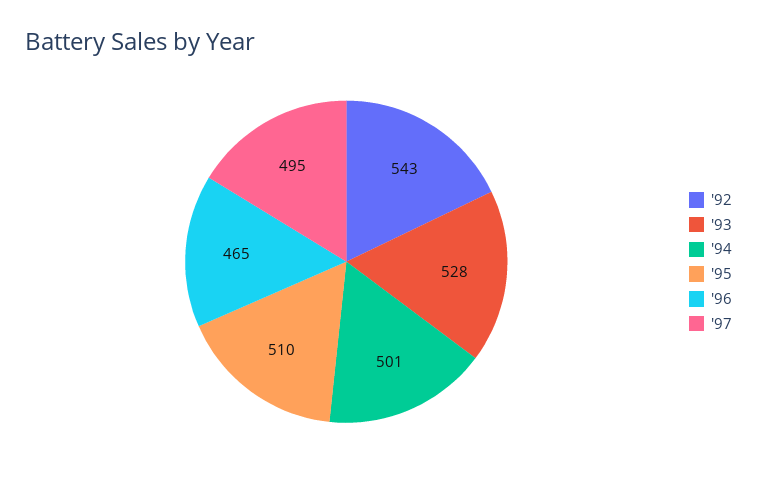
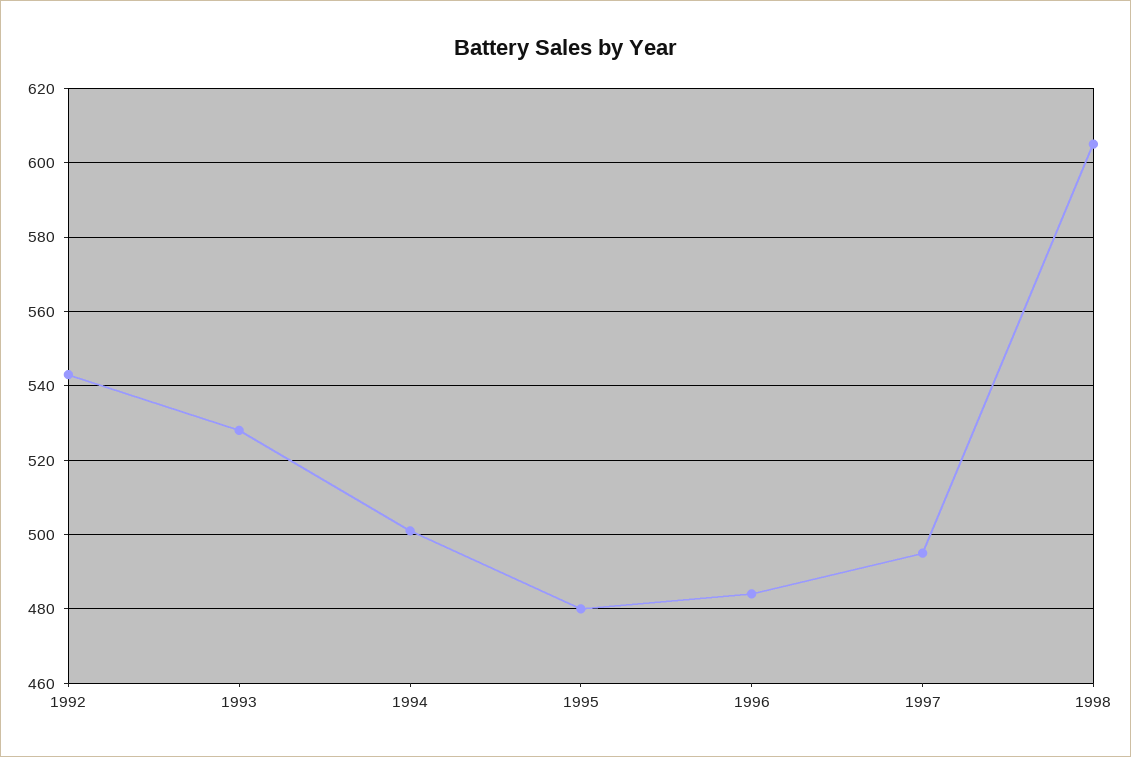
'95: 510 -> 480
'96: 465 -> 485
1998: none -> 605

